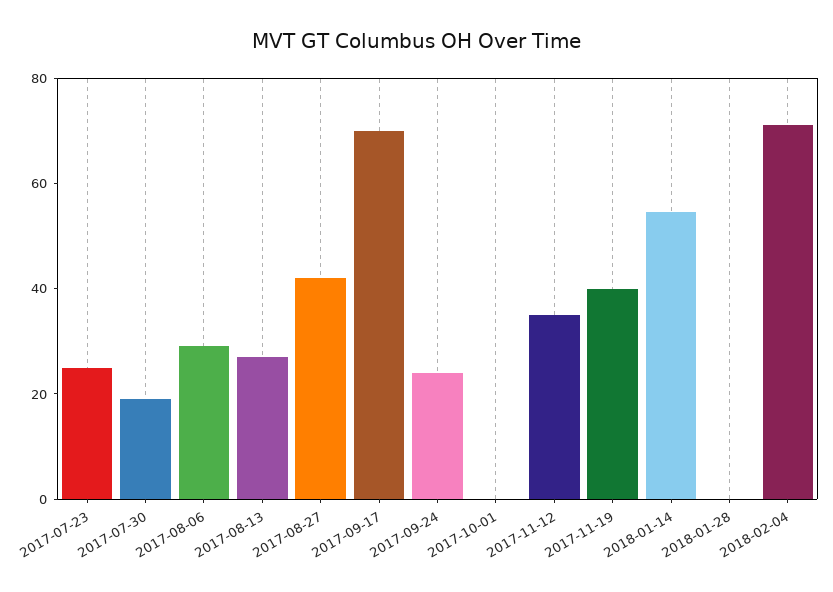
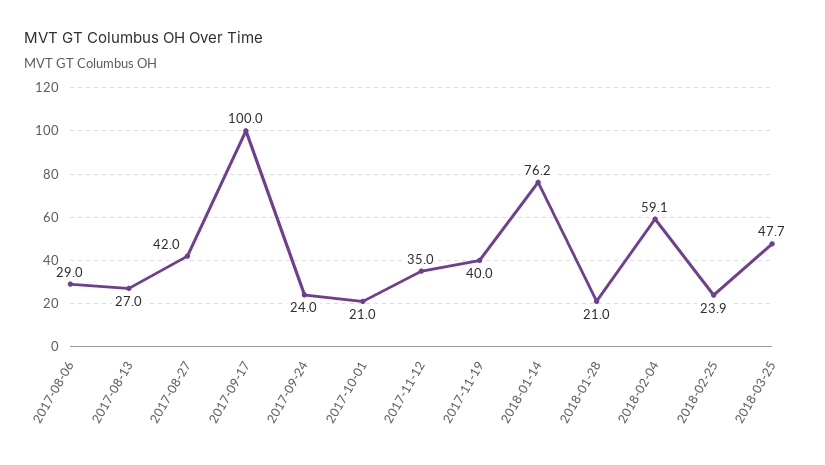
2017-07-23: 25 -> none
2017-07-30: 20 -> none
2017-09-17: 70 -> 100
2017-10-01: 0 -> 21
2018-01-14: 55 -> 76.2
2018-01-28: 0 -> 21
2018-02-04: 70 -> 59.1
2018-02-25: none -> 23.9
2018-03-25: none -> 47.7

